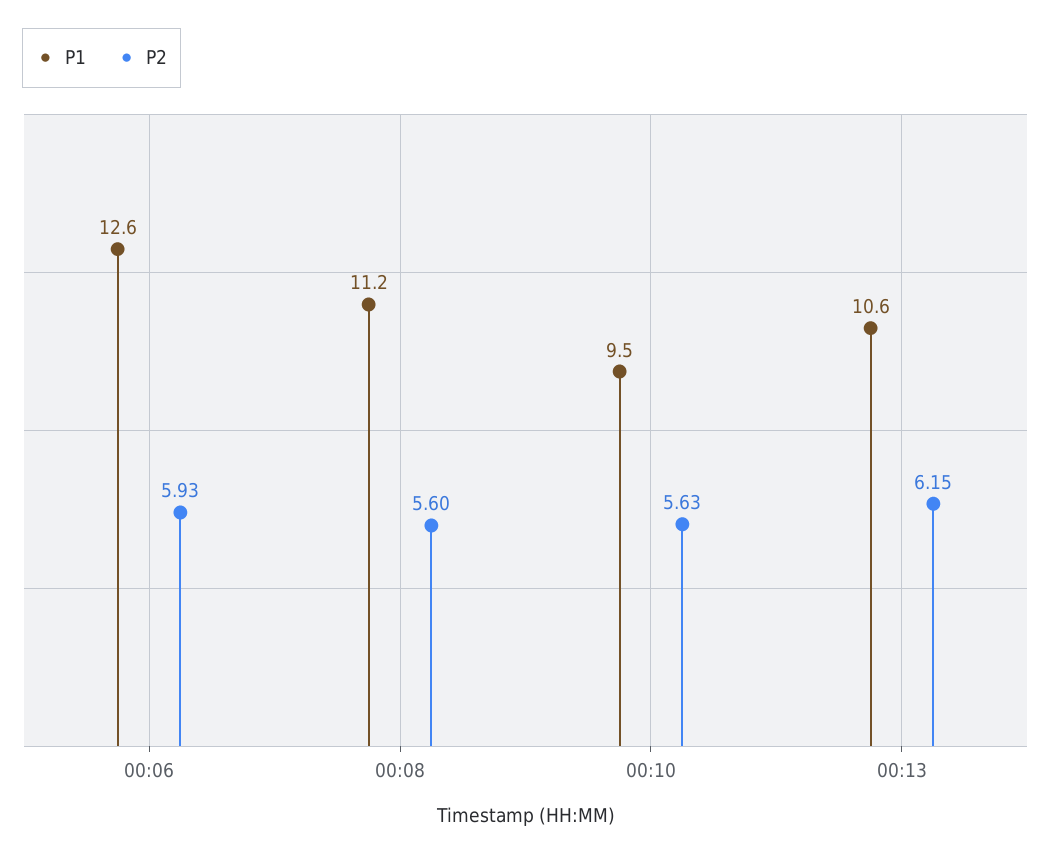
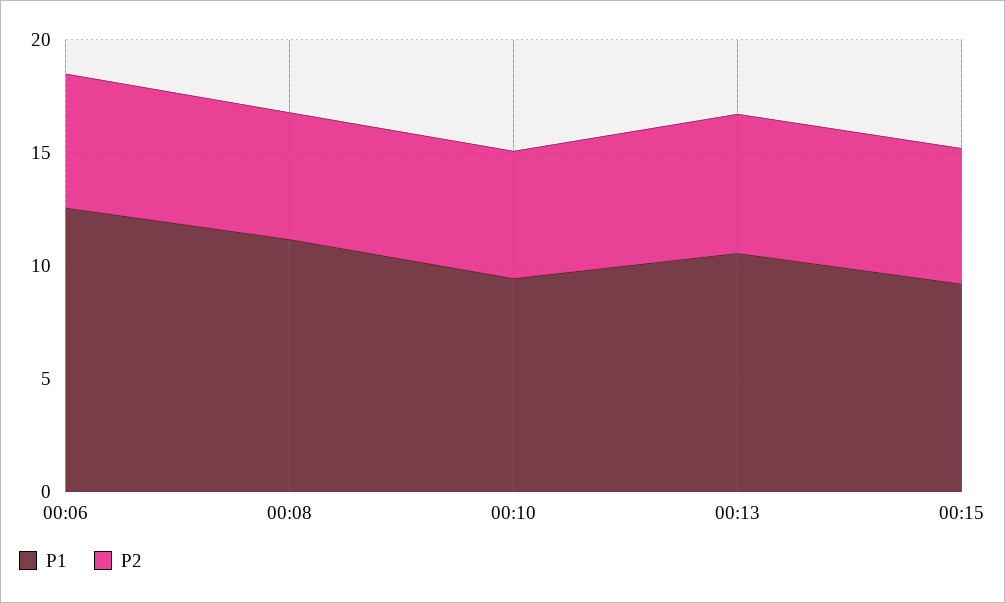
P1, 00:15: none -> 9
P2, 00:15: none -> 6

